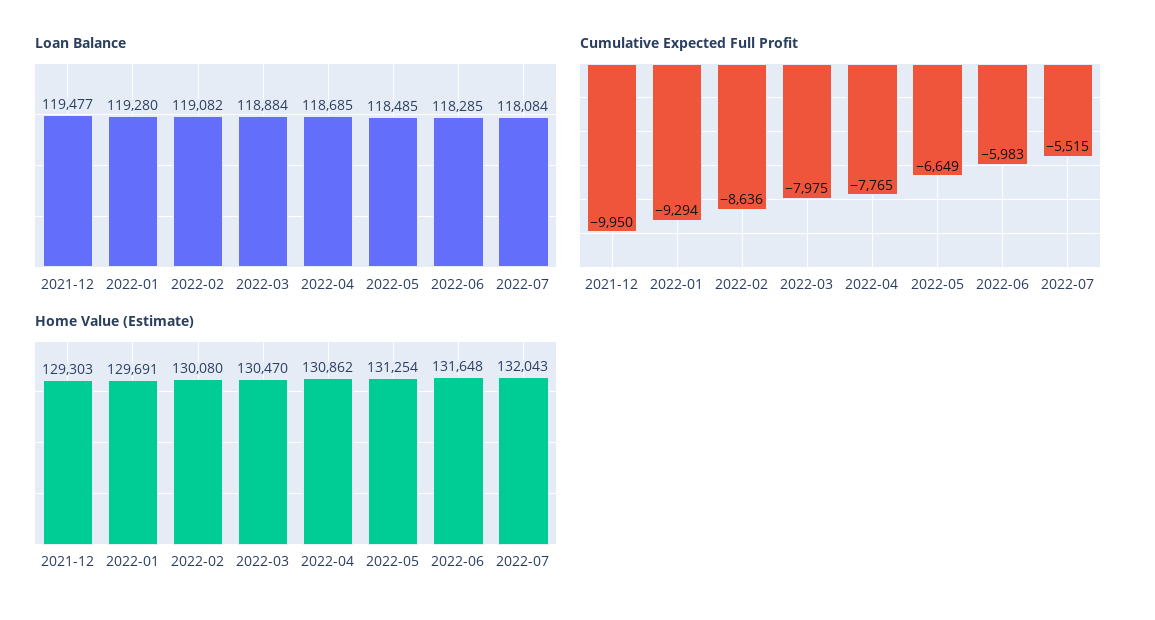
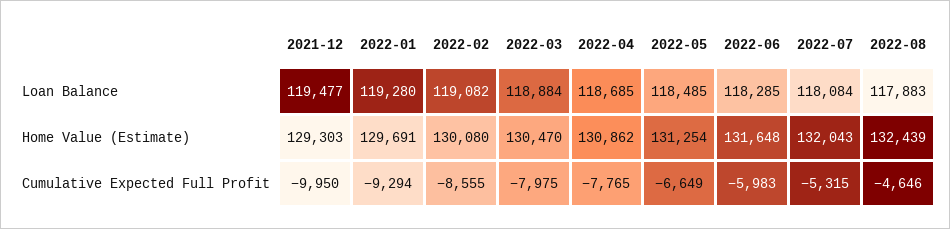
Cumulative Expected Full Profit, 2022-02: -8636 -> -8555
Cumulative Expected Full Profit, 2022-07: -5515 -> -5315
Loan Balance, 2022-08: none -> 117883
Home Value (Estimate), 2022-08: none -> 132439
Cumulative Expected Full Profit, 2022-08: none -> -4646

